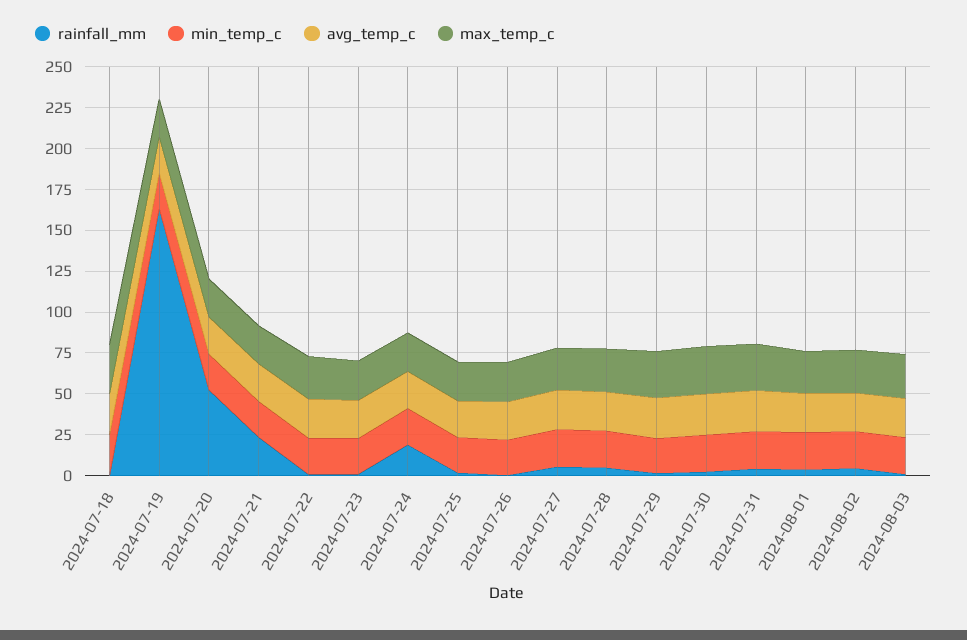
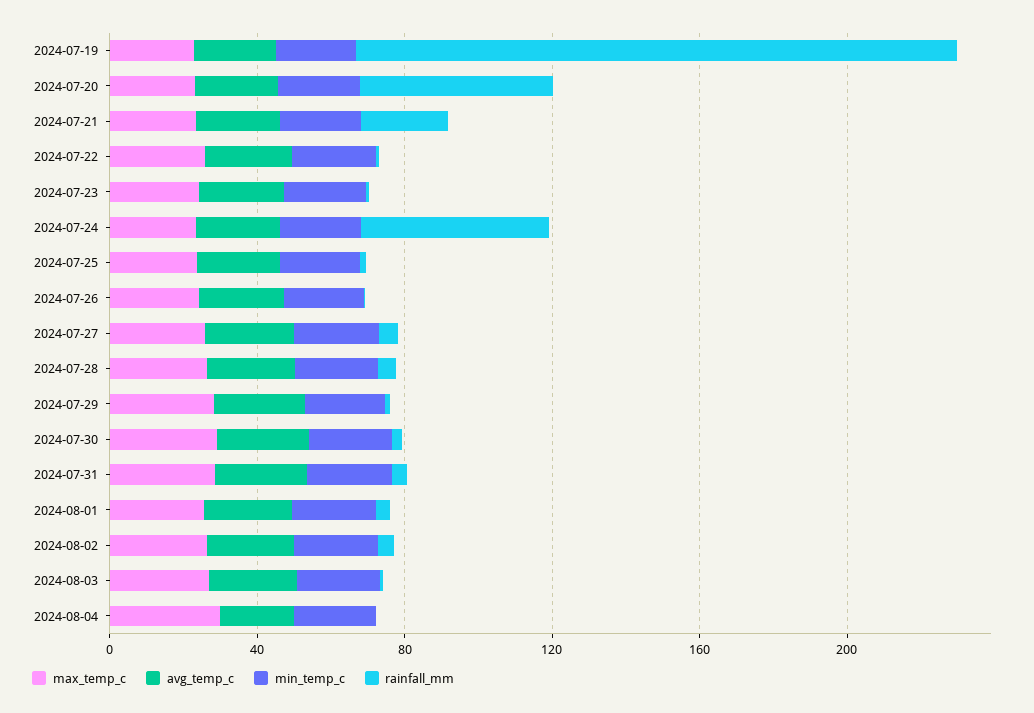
rainfall_mm, 2024-07-18: 0 -> none
min_temp_c, 2024-07-18: 25 -> none
avg_temp_c, 2024-07-18: 25 -> none
max_temp_c, 2024-07-18: 30 -> none
rainfall_mm, 2024-07-24: 20 -> 50
max_temp_c, 2024-08-04: none -> 30
avg_temp_c, 2024-08-04: none -> 20
min_temp_c, 2024-08-04: none -> 20
rainfall_mm, 2024-08-04: none -> 0

